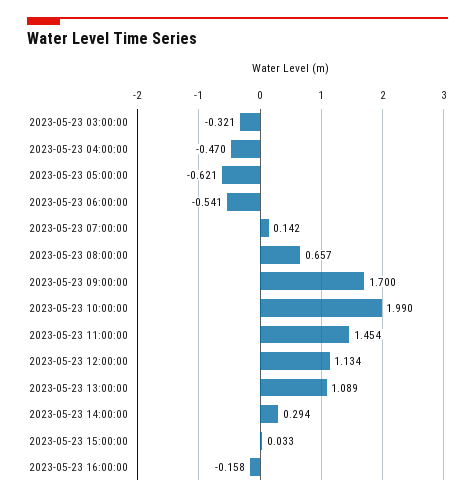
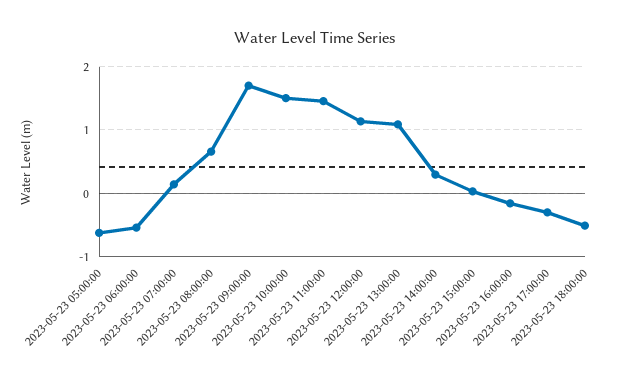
2023-05-23 03:00:00: -0.321 -> none
2023-05-23 04:00:00: -0.47 -> none
2023-05-23 10:00:00: 1.99 -> 1.5
2023-05-23 17:00:00: none -> -0.3
2023-05-23 18:00:00: none -> -0.5

